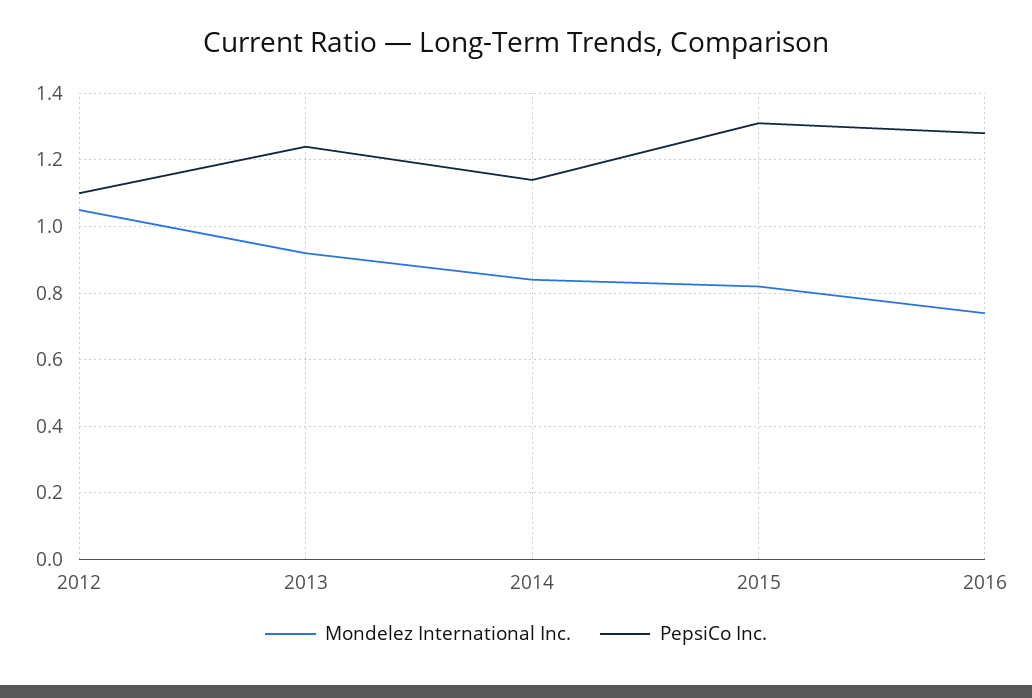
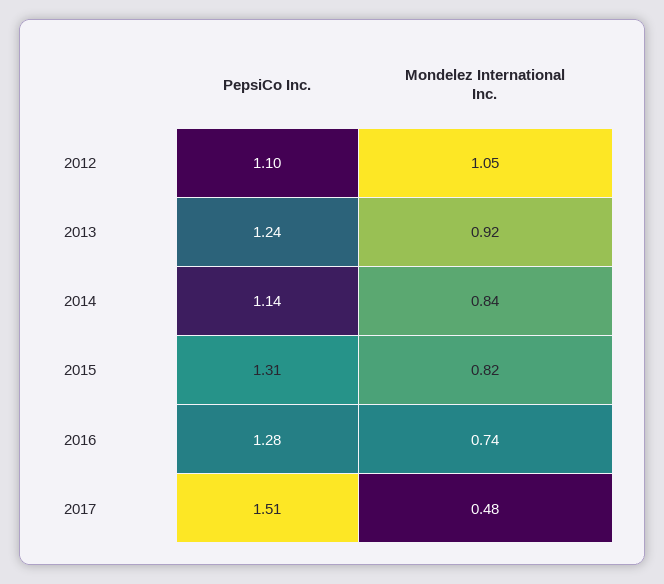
PepsiCo Inc., 2017: none -> 1.51
Mondelez International Inc., 2017: none -> 0.48

